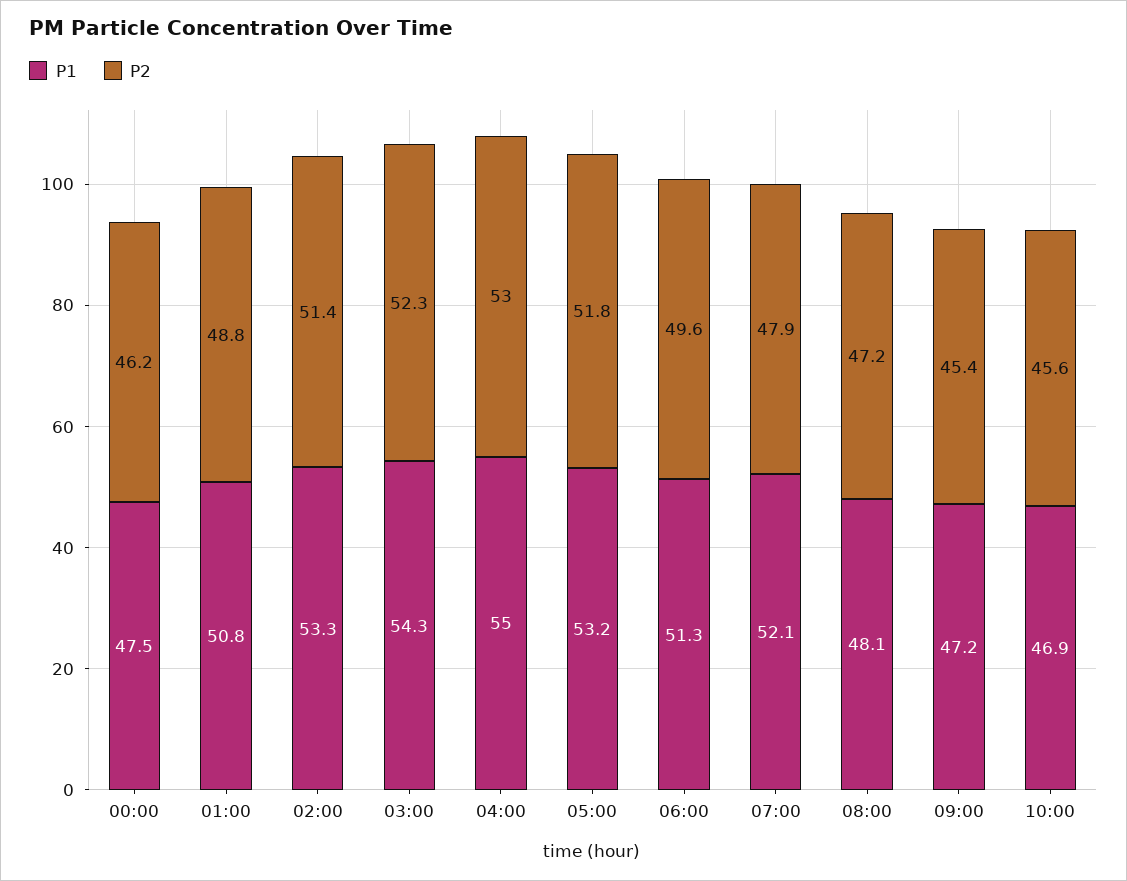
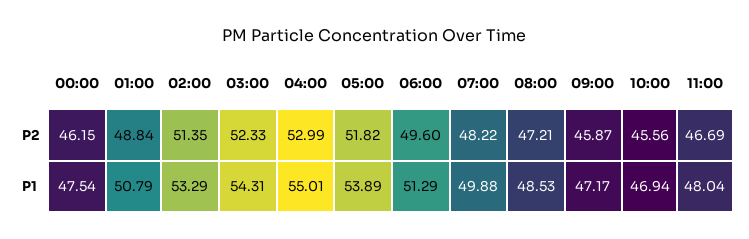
P1, 05:00: 53.2 -> 53.89
P1, 07:00: 52.1 -> 49.88
P2, 07:00: 47.9 -> 48.22
P1, 08:00: 48.1 -> 48.53
P2, 09:00: 45.4 -> 45.87
P2, 11:00: none -> 46.69
P1, 11:00: none -> 48.04

